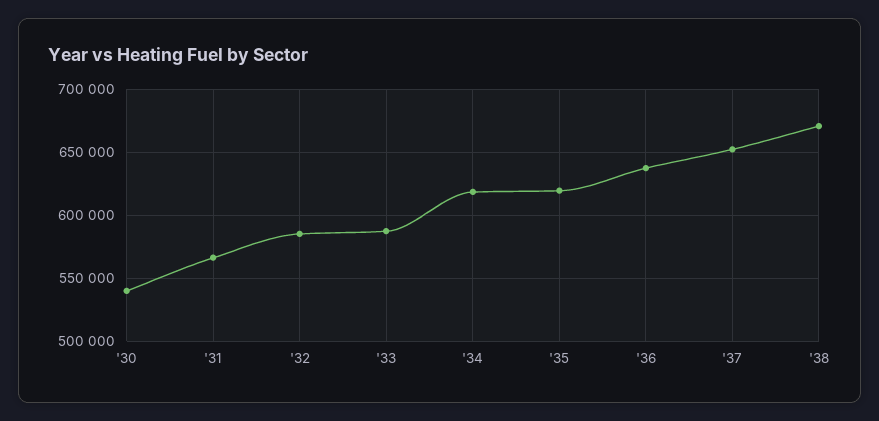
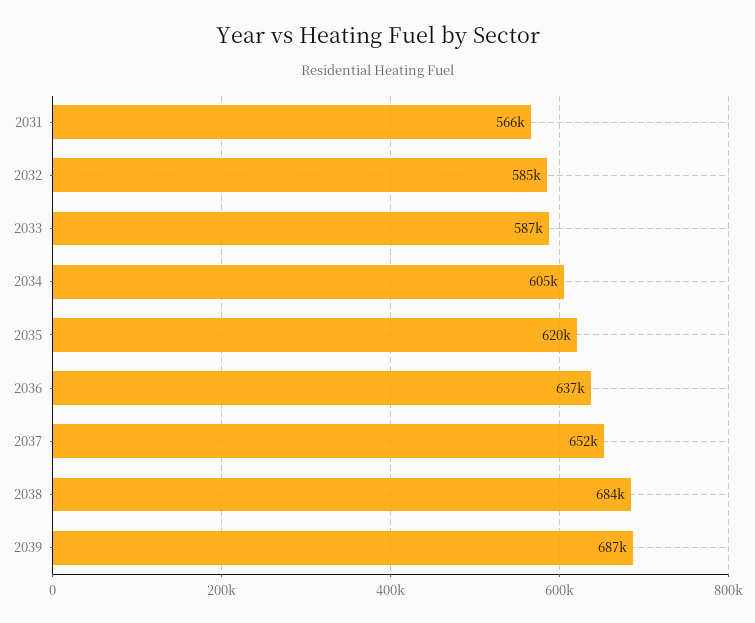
'30: 540000 -> none
'34: 620000 -> 605000
'38: 670000 -> 684000
2039: none -> 687000

